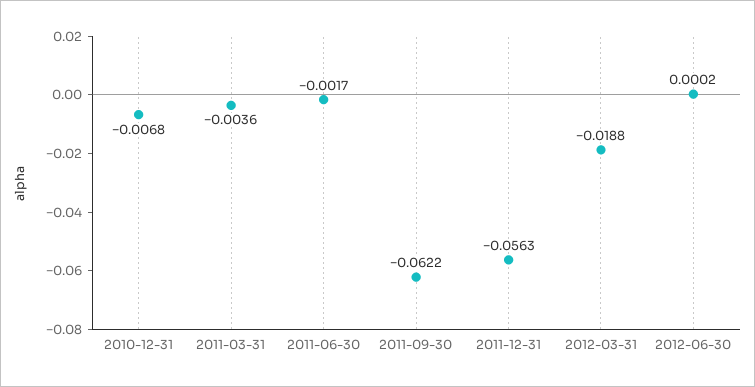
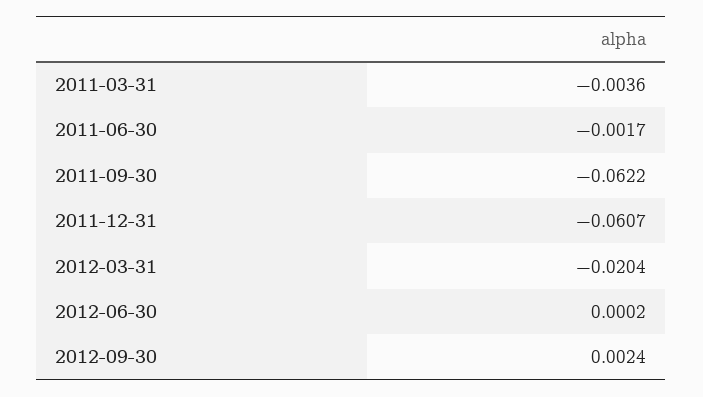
2010-12-31: -0.0068 -> none
2011-12-31: -0.0563 -> -0.0607
2012-03-31: -0.0188 -> -0.0204
2012-09-30: none -> 0.0024

